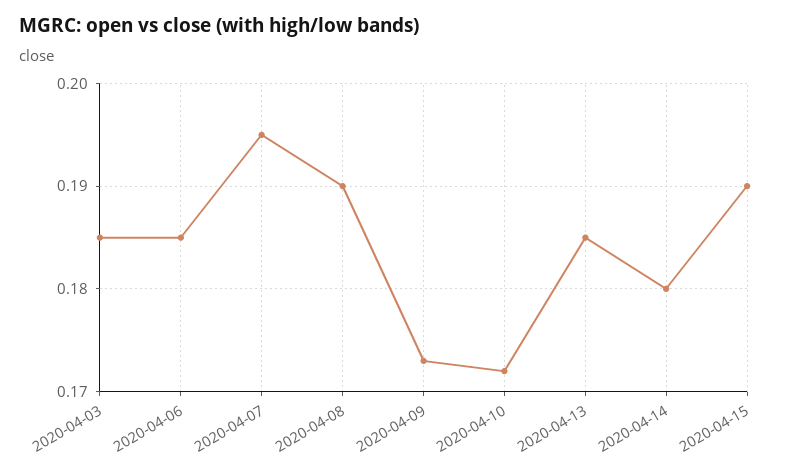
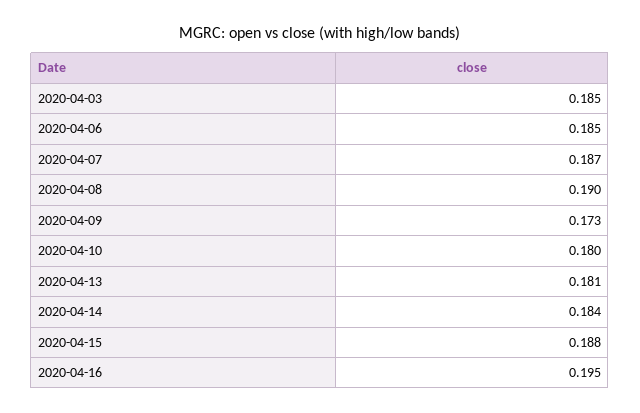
2020-04-07: 0.195 -> 0.187
2020-04-10: 0.172 -> 0.18
2020-04-13: 0.185 -> 0.181
2020-04-14: 0.18 -> 0.184
2020-04-15: 0.19 -> 0.188
2020-04-16: none -> 0.195

